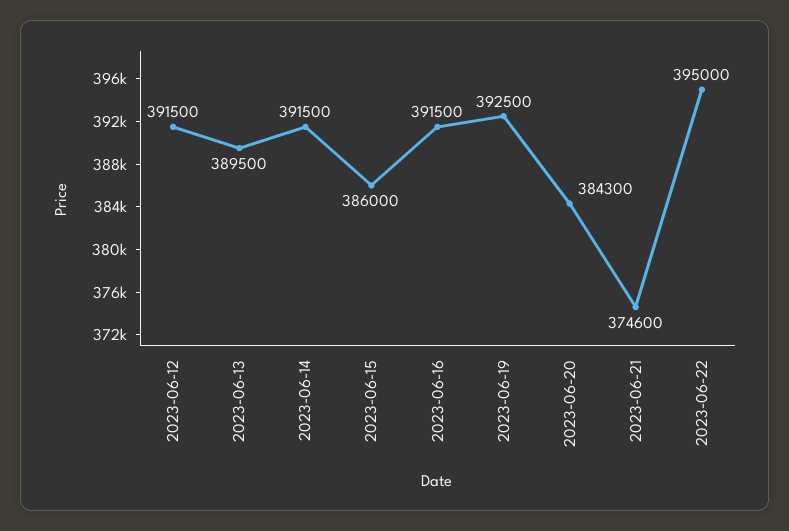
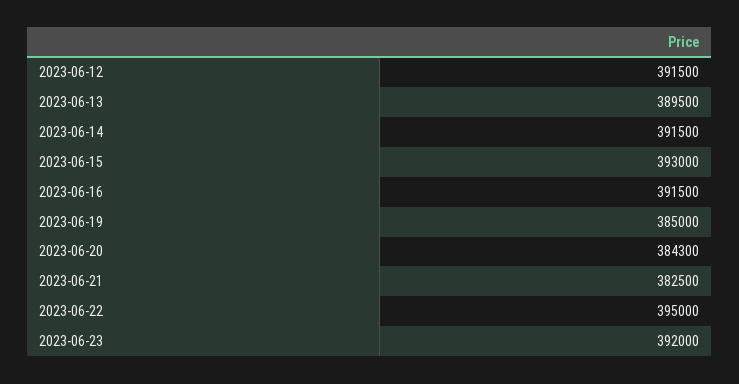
2023-06-15: 386000 -> 393000
2023-06-19: 392500 -> 385000
2023-06-21: 374600 -> 382500
2023-06-23: none -> 392000

